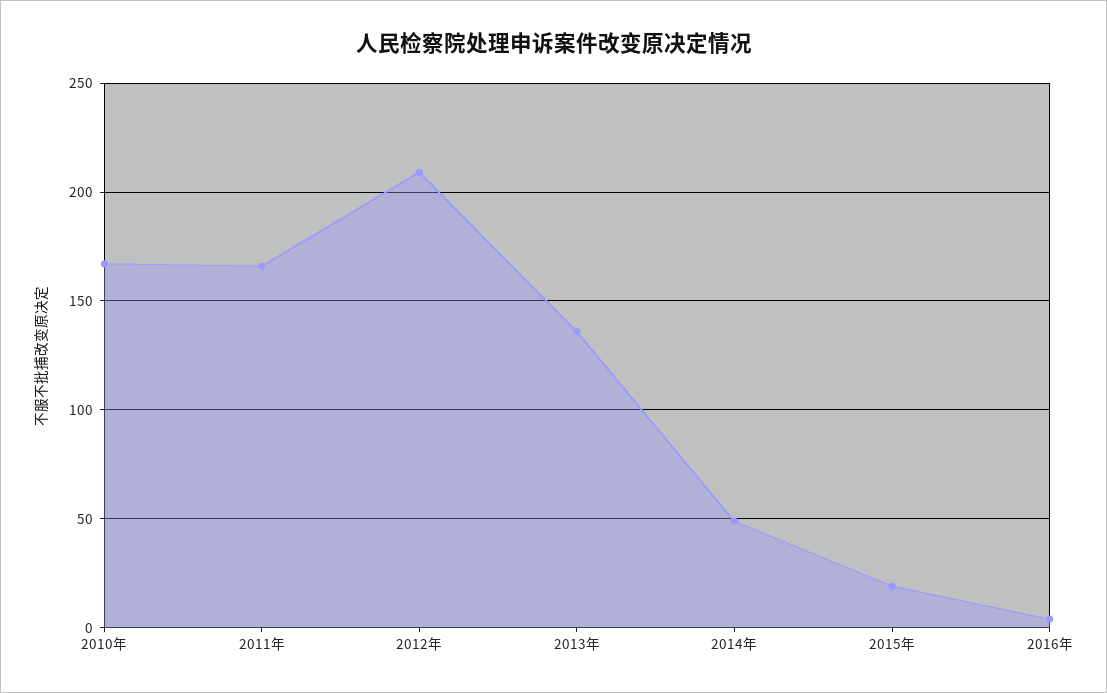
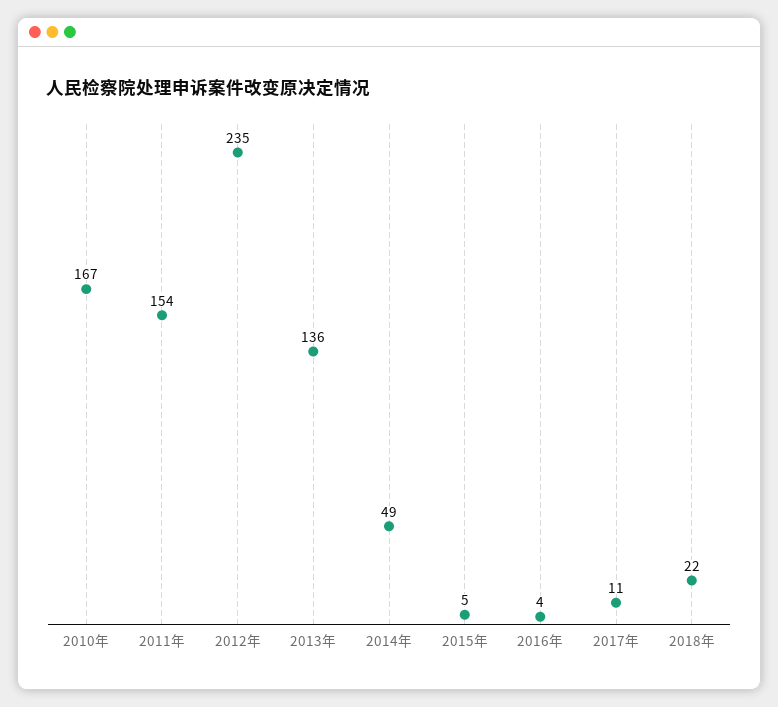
2011年: 165 -> 154
2012年: 210 -> 235
2015年: 20 -> 5
2017年: none -> 11
2018年: none -> 22

